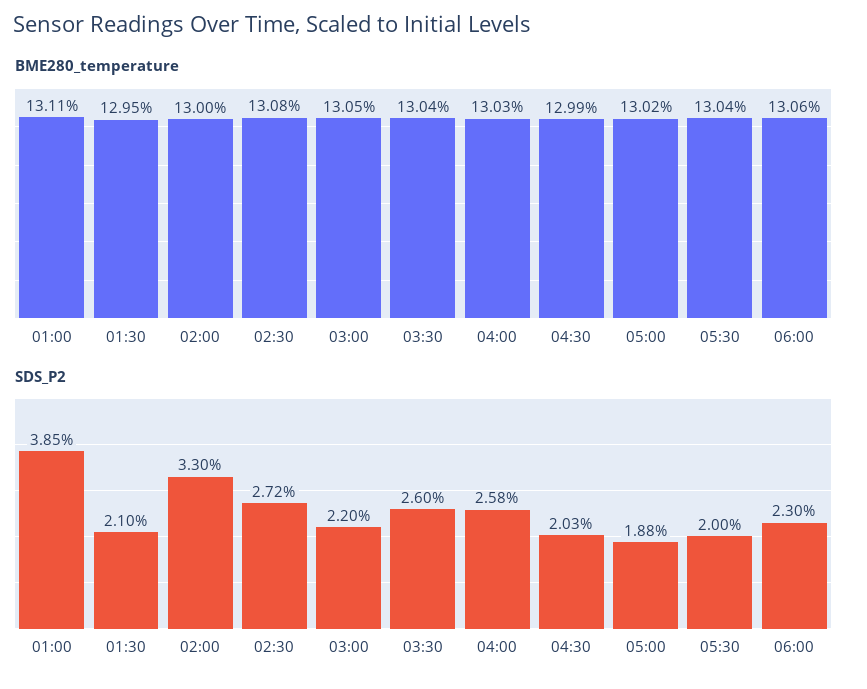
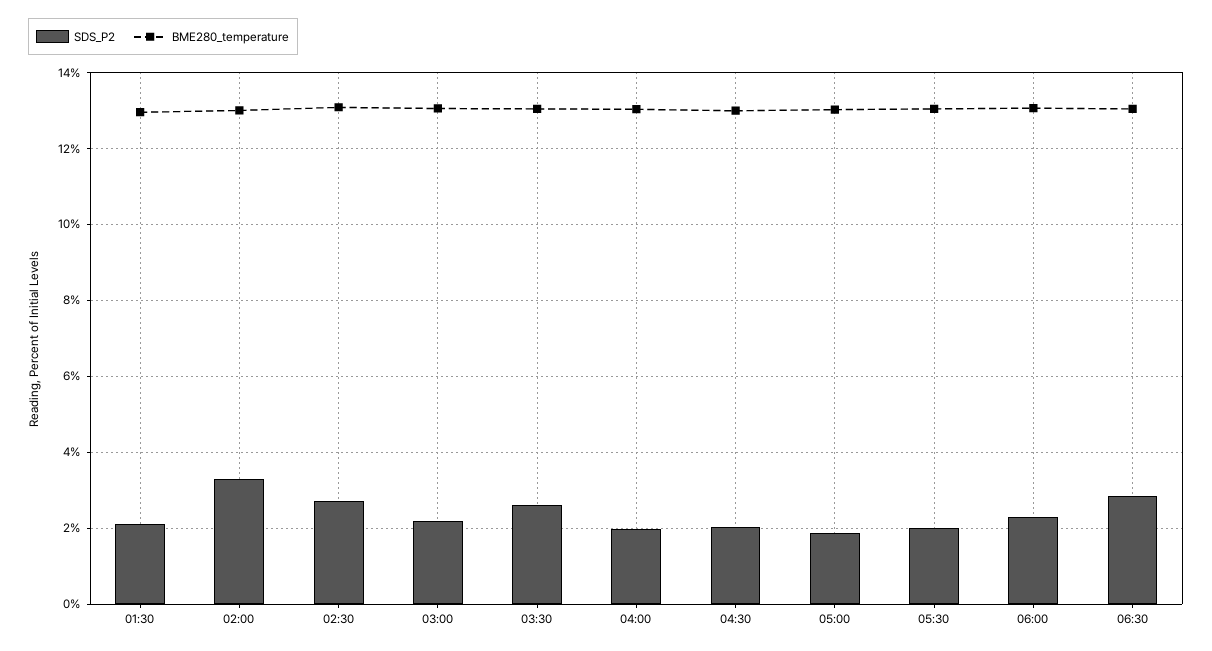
BME280_temperature, 01:00: 13.11 -> none
SDS_P2, 01:00: 3.85 -> none
SDS_P2, 04:00: 2.58 -> 2
SDS_P2, 06:30: none -> 2.8
BME280_temperature, 06:30: none -> 13

